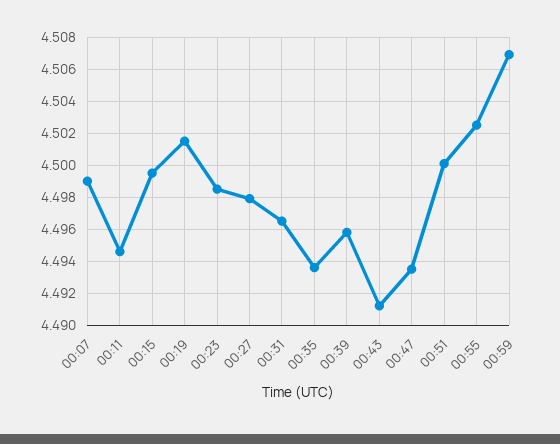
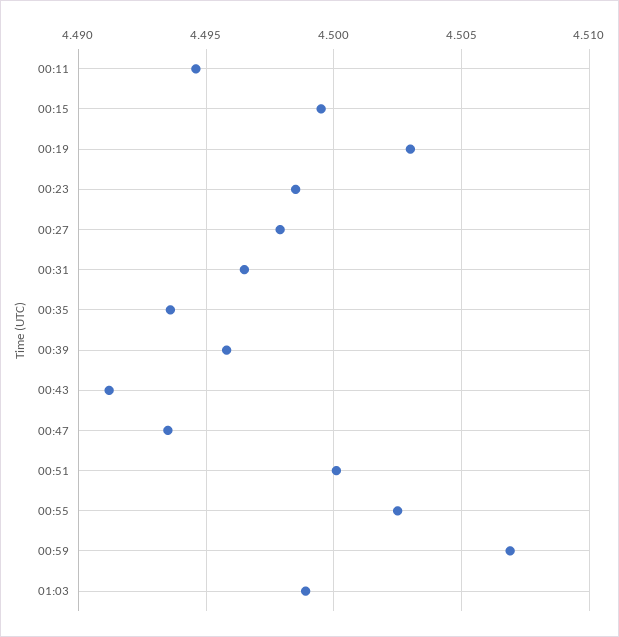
00:07: 4.499 -> none
00:19: 4.5015 -> 4.503
01:03: none -> 4.499

